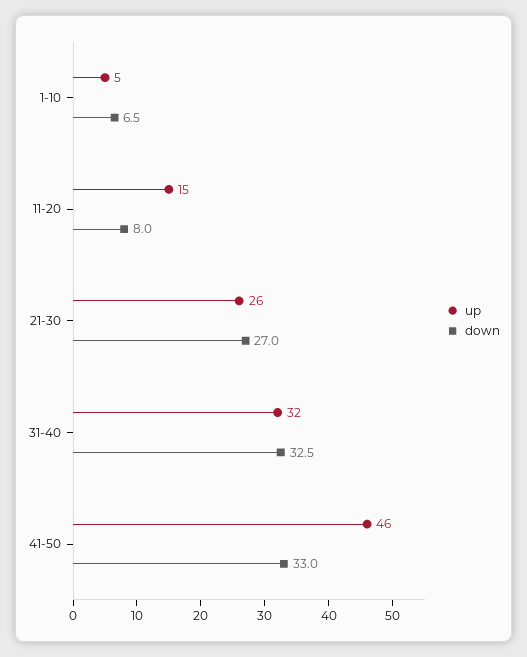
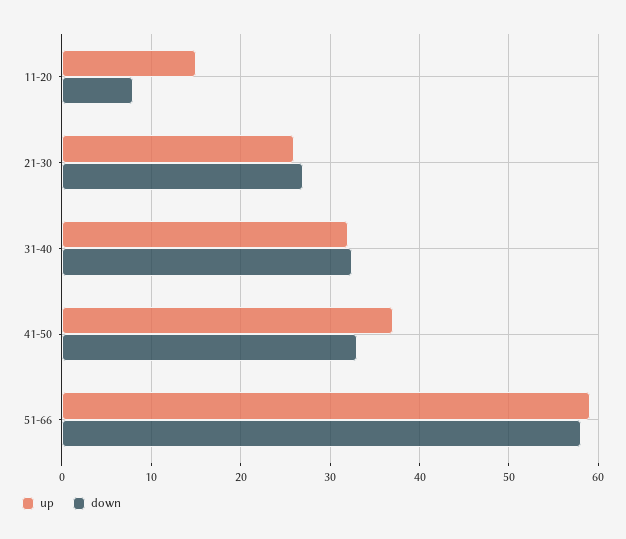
up, 1-10: 5 -> none
down, 1-10: 6.5 -> none
up, 41-50: 46 -> 37
up, 51-66: none -> 59
down, 51-66: none -> 58

